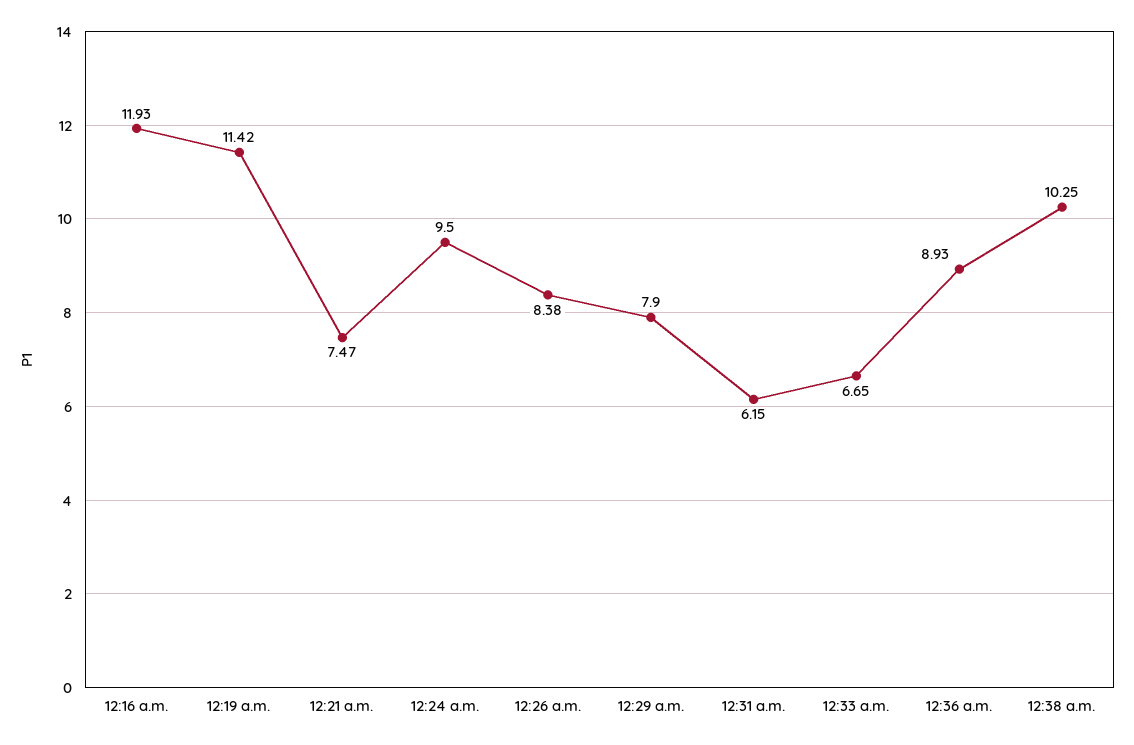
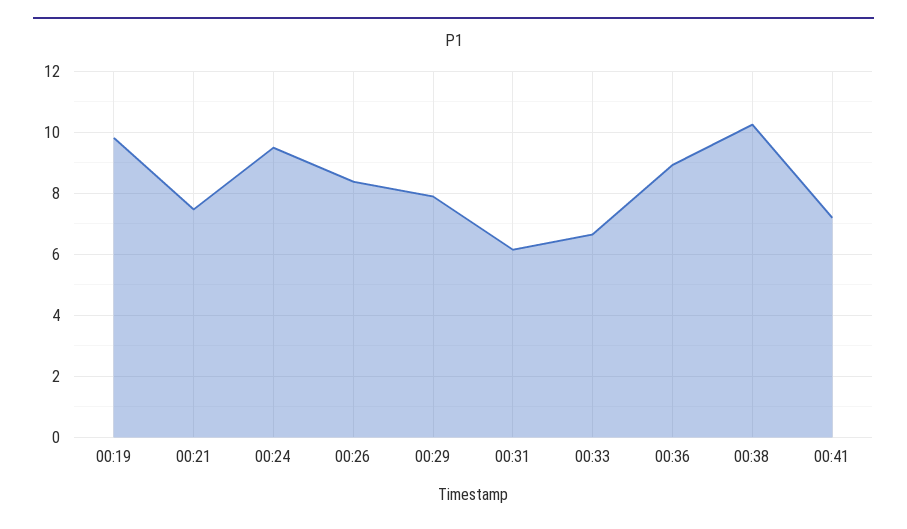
12:16 a.m.: 11.93 -> none
12:19 a.m.: 11.42 -> 9.8
00:41: none -> 7.2

